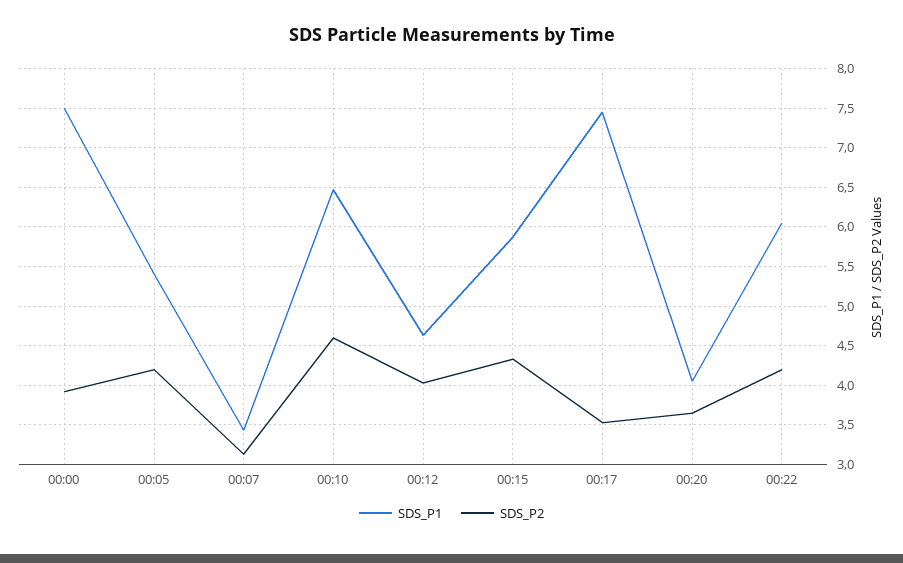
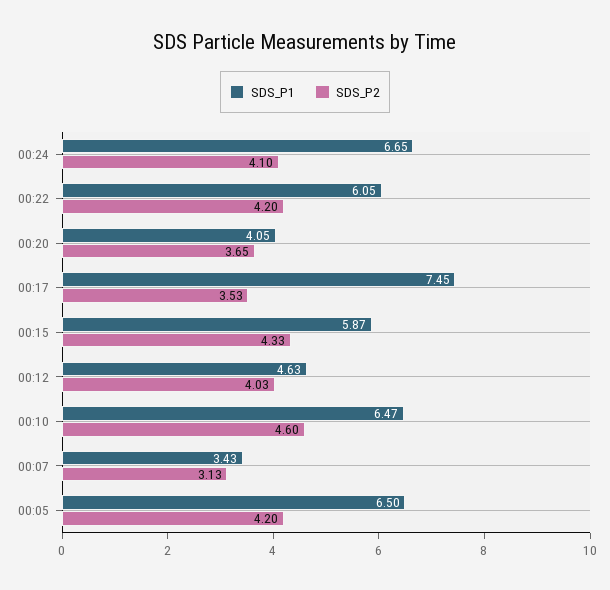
SDS_P1, 00:00: 7.5 -> none
SDS_P2, 00:00: 3.9 -> none
SDS_P1, 00:05: 5.4 -> 6.5
SDS_P1, 00:24: none -> 6.65
SDS_P2, 00:24: none -> 4.1

